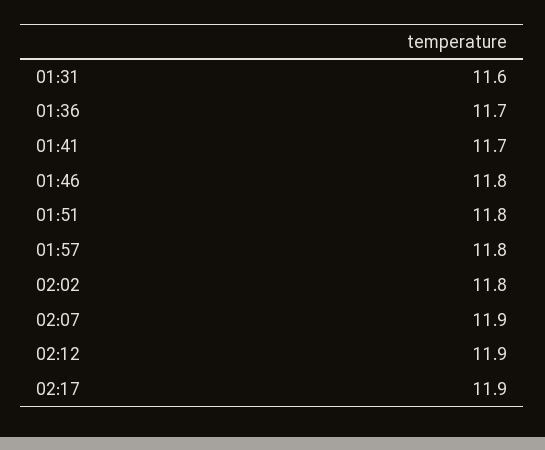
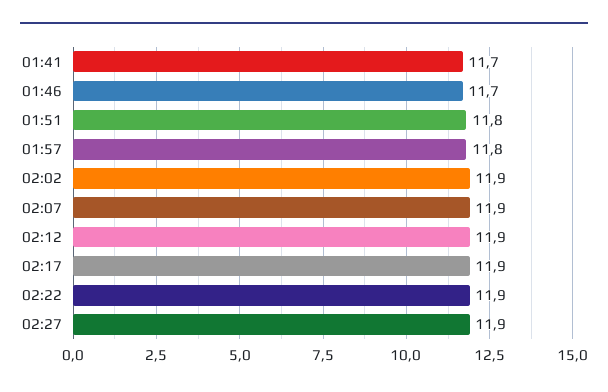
01:31: 11.6 -> none
01:36: 11.7 -> none
01:46: 11.8 -> 11.7
02:02: 11.8 -> 11.9
02:22: none -> 11.9
02:27: none -> 11.9

